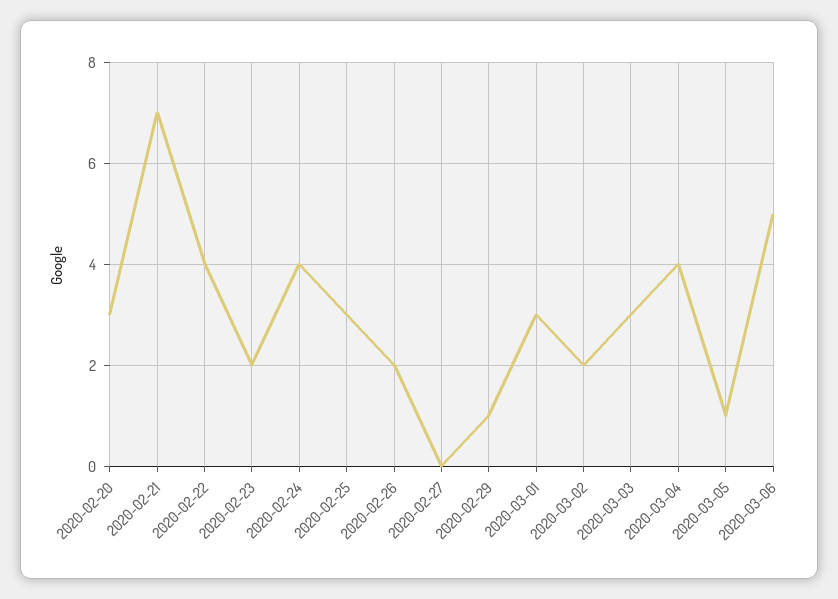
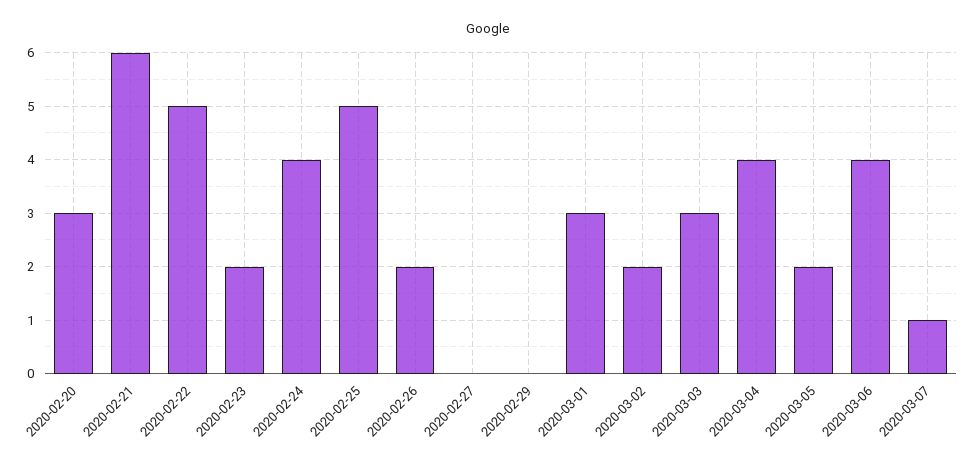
2020-02-21: 7 -> 6
2020-02-22: 4 -> 5
2020-02-25: 3 -> 5
2020-02-29: 1 -> 0
2020-03-05: 1 -> 2
2020-03-06: 5 -> 4
2020-03-07: none -> 1

